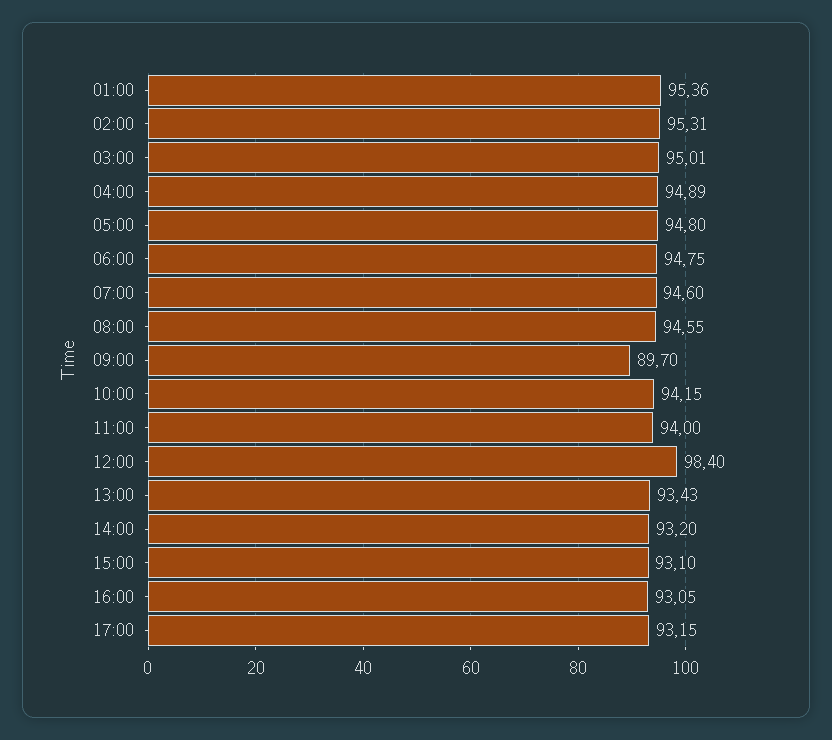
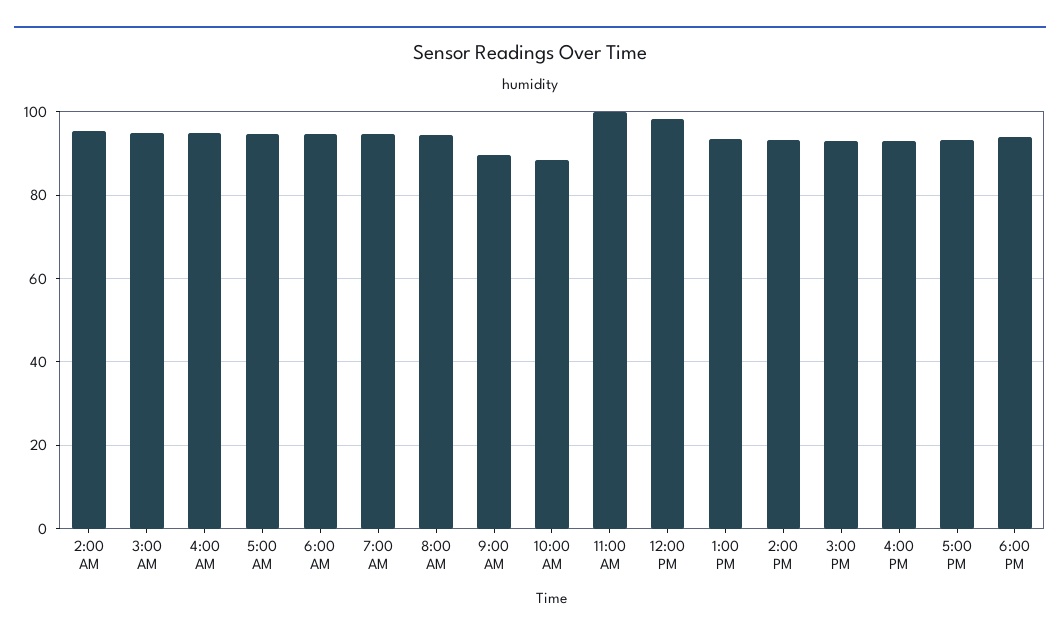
01:00: 95.36 -> none
10:00: 94.15 -> 88
11:00: 94 -> 100
6:00 PM: none -> 94

